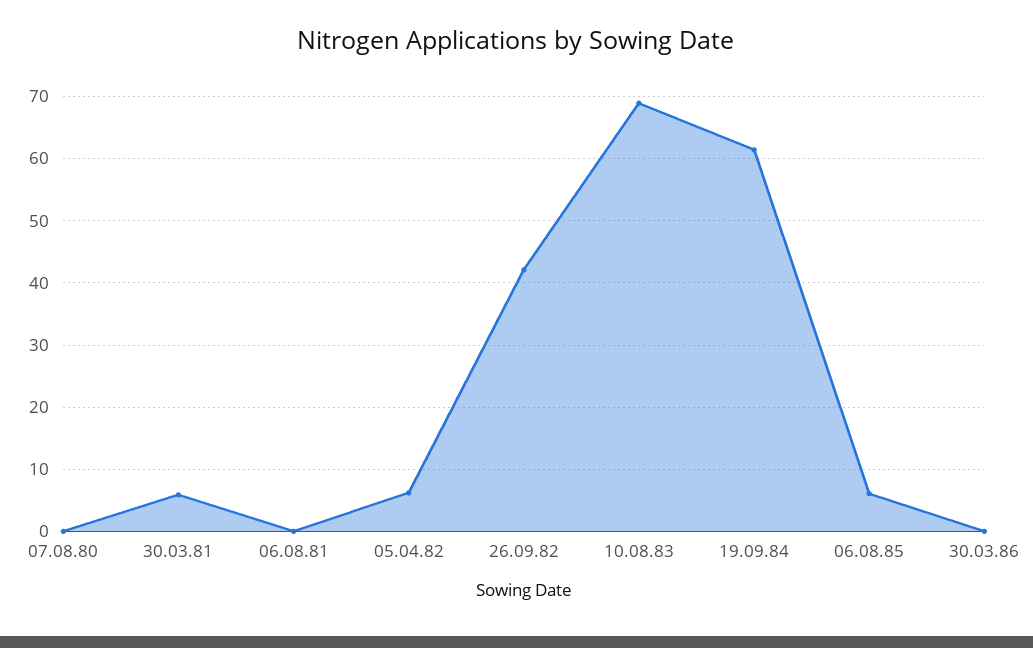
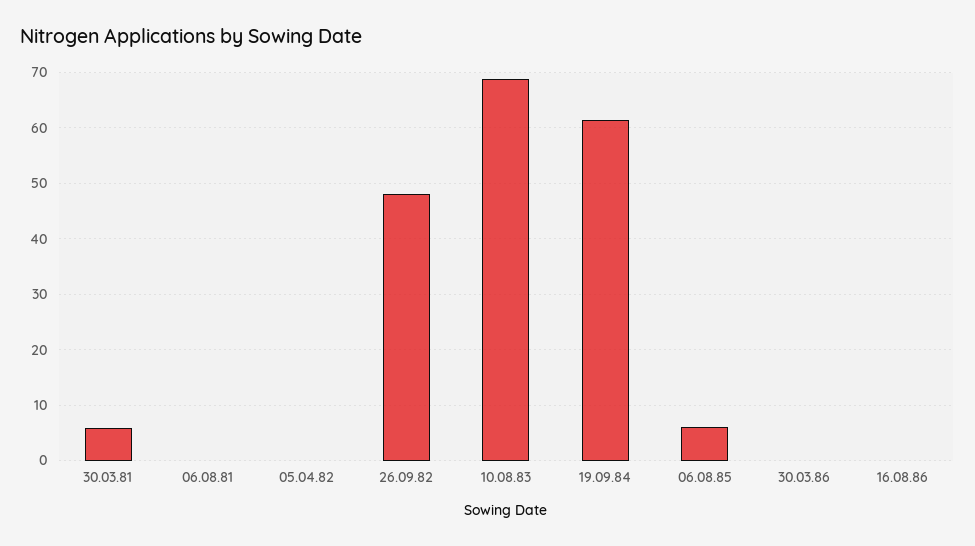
07.08.80: 0 -> none
05.04.82: 6 -> 0
26.09.82: 42 -> 48
16.08.86: none -> 0

